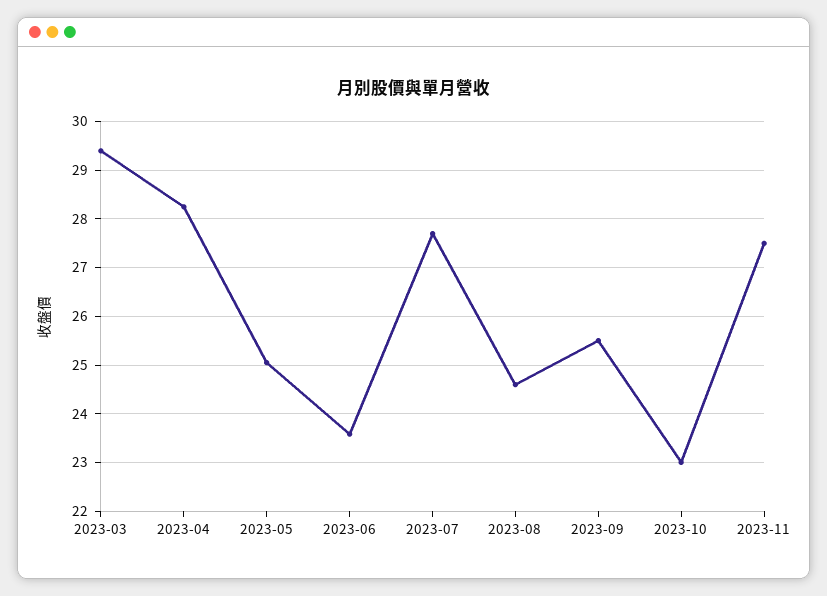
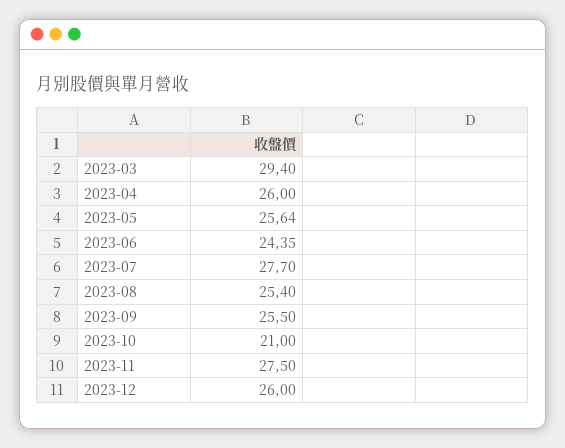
2023-04: 28.2 -> 26
2023-05: 25 -> 25.64
2023-06: 23.6 -> 24.35
2023-08: 24.6 -> 25.4
2023-10: 23 -> 21
2023-12: none -> 26

